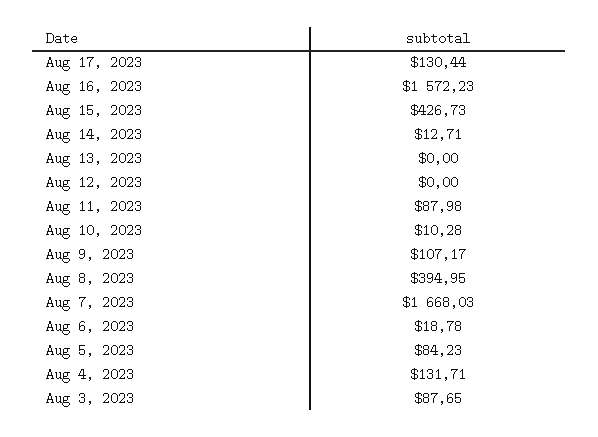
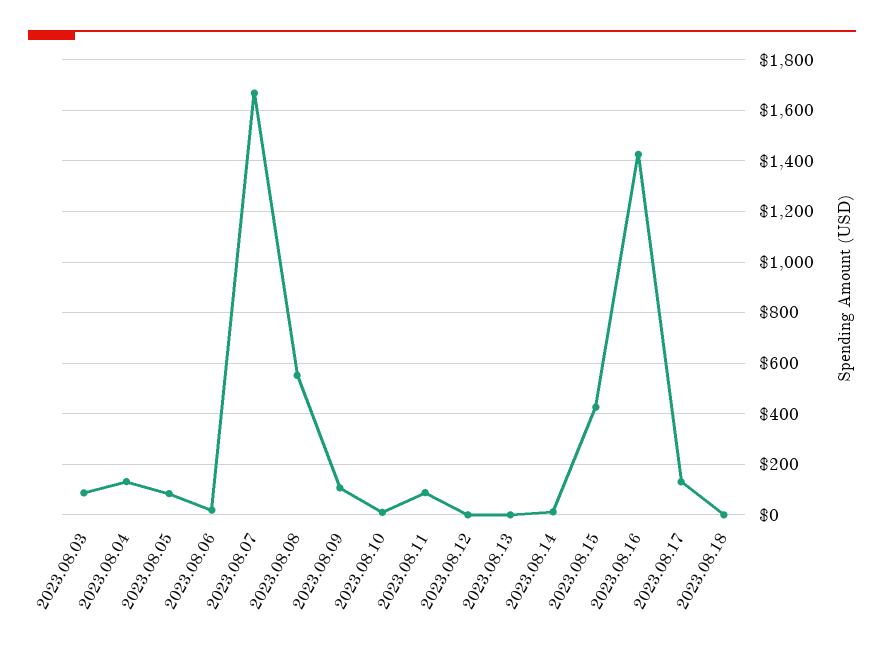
Aug 16, 2023: 1572.23 -> 1425
Aug 8, 2023: 394.95 -> 550
2023.08.18: none -> 0

